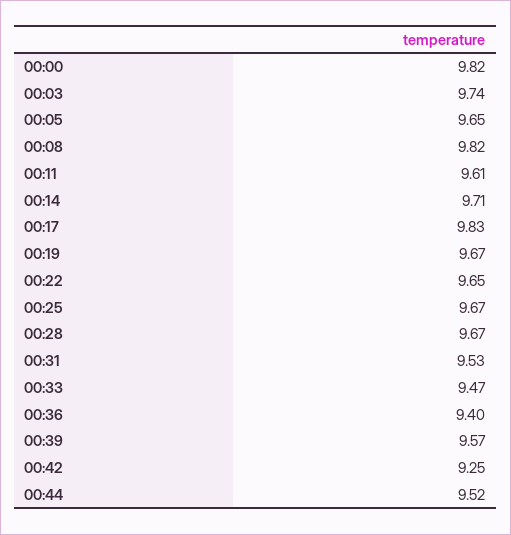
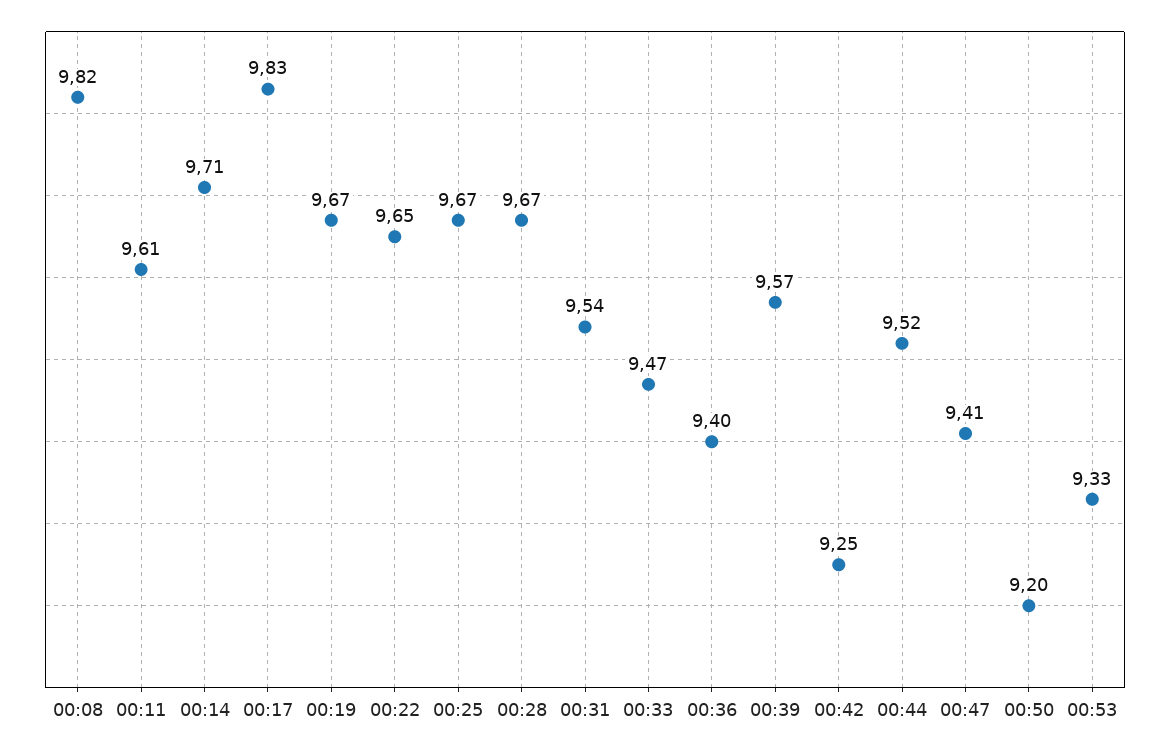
00:00: 9.82 -> none
00:03: 9.74 -> none
00:05: 9.65 -> none
00:31: 9.53 -> 9.54
00:47: none -> 9.41
00:50: none -> 9.2
00:53: none -> 9.33

